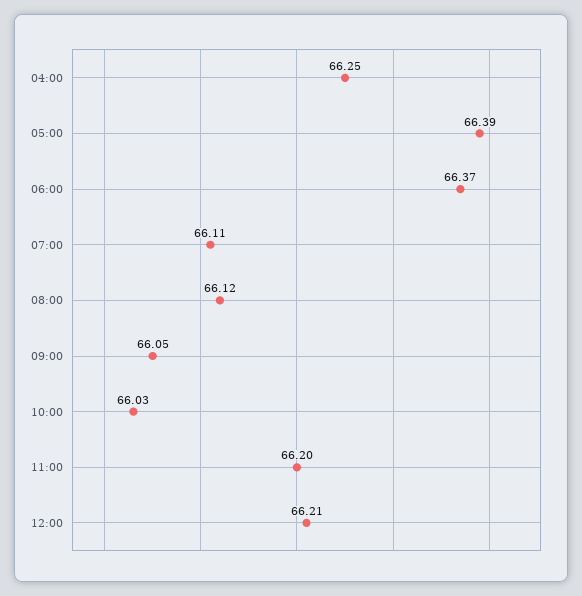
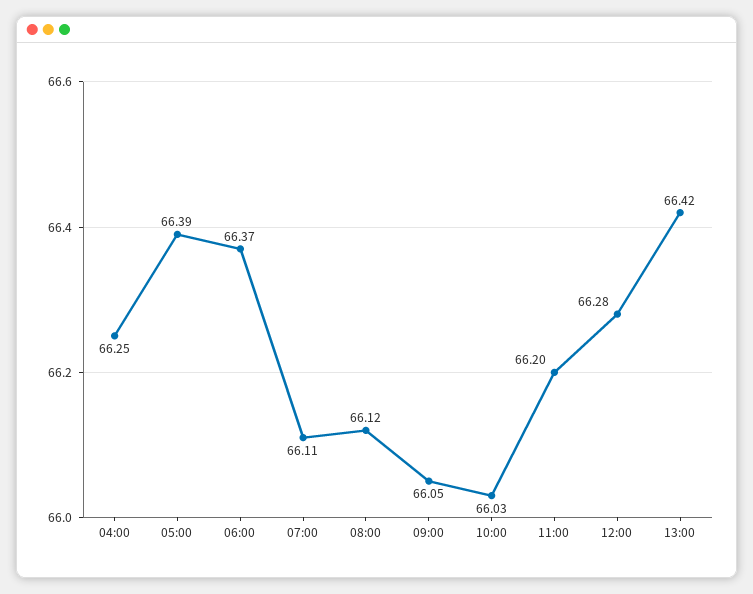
12:00: 66.21 -> 66.28
13:00: none -> 66.42

